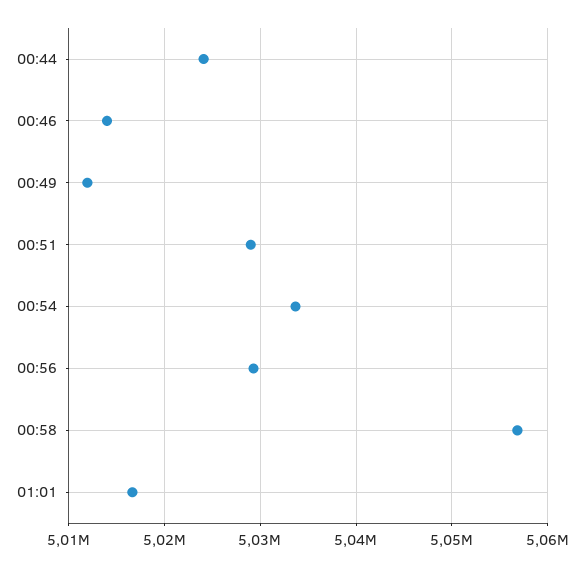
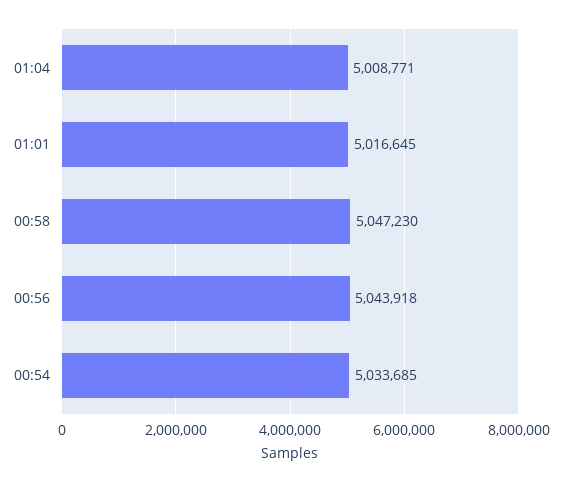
00:44: 5024000 -> none
00:46: 5014000 -> none
00:49: 5012000 -> none
00:51: 5029000 -> none
00:56: 5029000 -> 5043918
00:58: 5057000 -> 5047230
01:04: none -> 5008771

